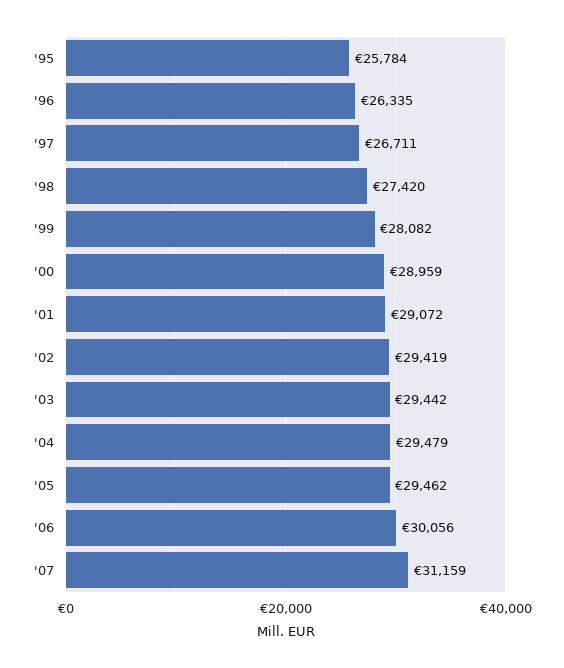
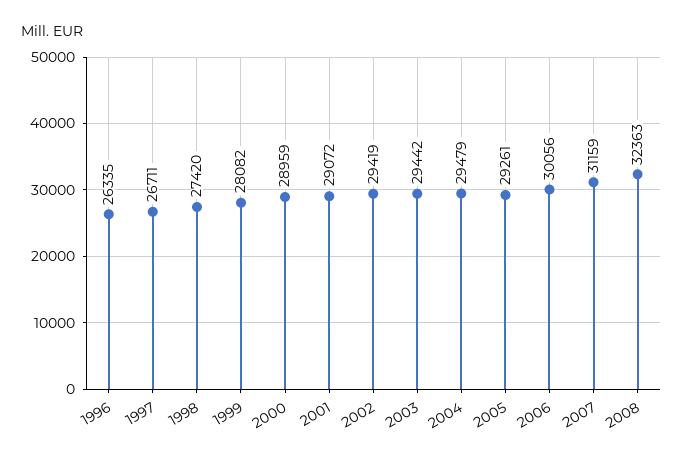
'95: 25784 -> none
'05: 29462 -> 29261
2008: none -> 32363

